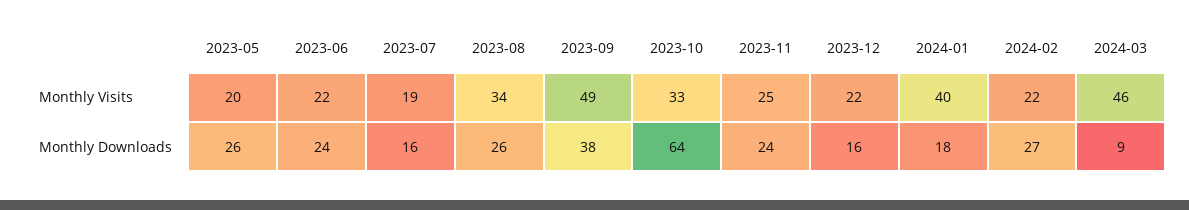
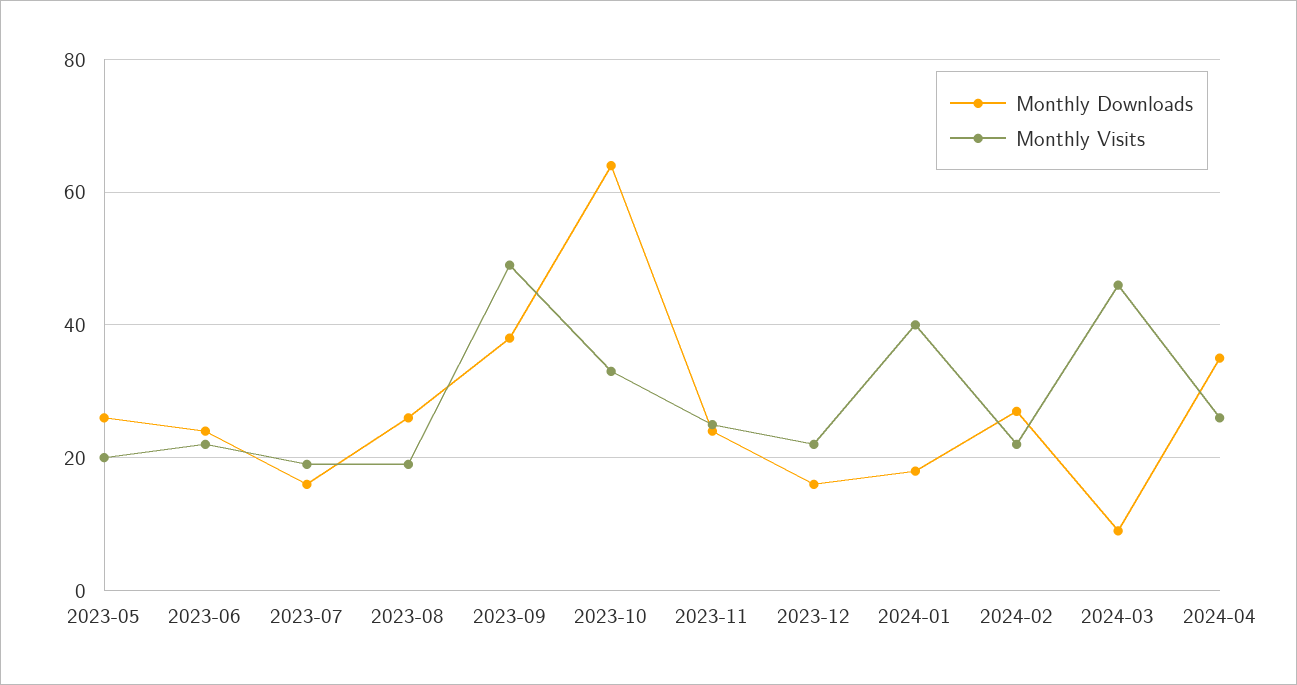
Monthly Visits, 2023-08: 34 -> 20
Monthly Downloads, 2024-04: none -> 35
Monthly Visits, 2024-04: none -> 25

